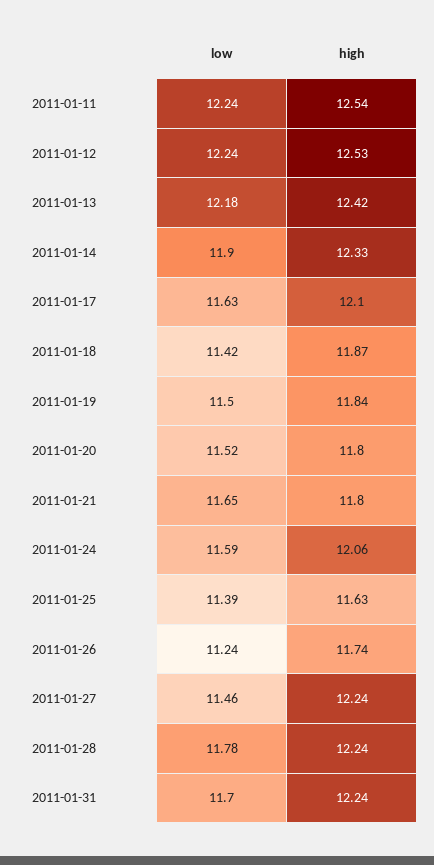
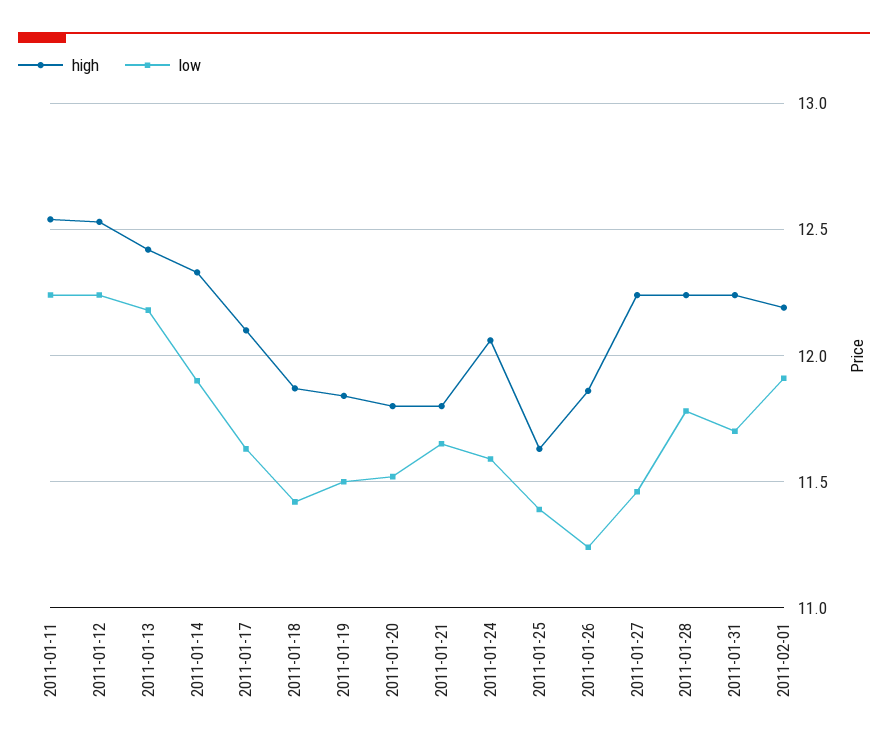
high, 2011-01-26: 11.74 -> 11.85
high, 2011-02-01: none -> 12.2
low, 2011-02-01: none -> 11.9

